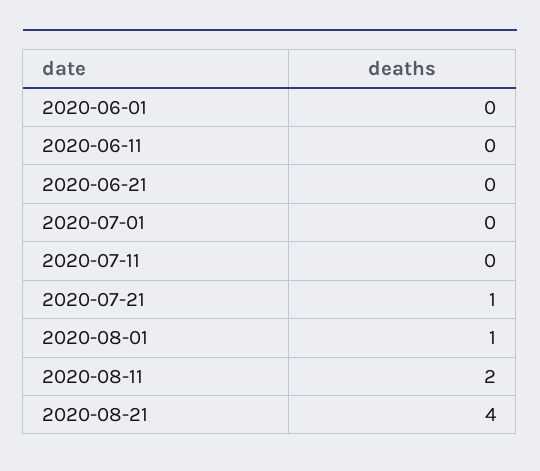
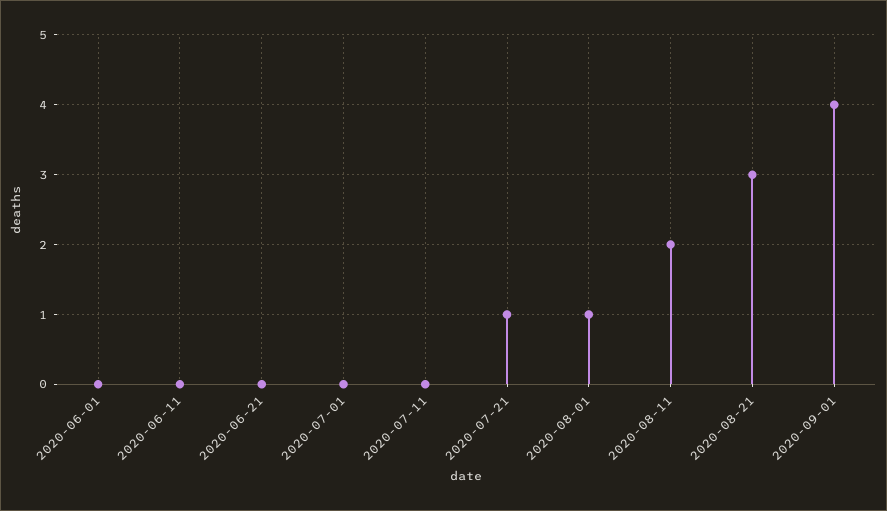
2020-08-21: 4 -> 3
2020-09-01: none -> 4

